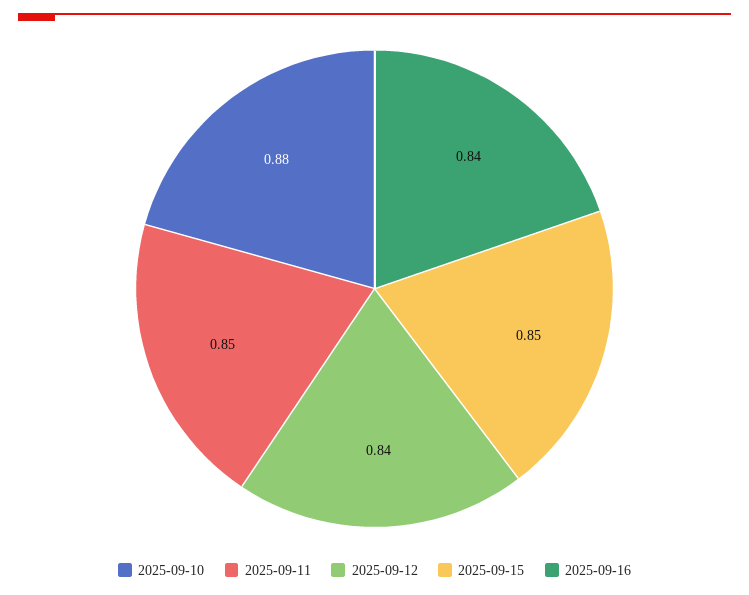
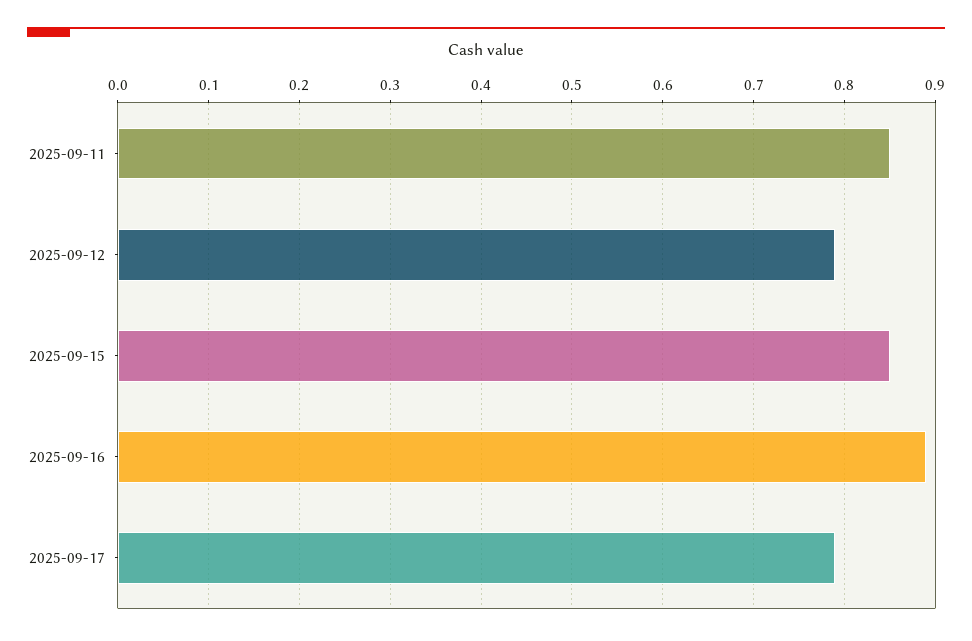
2025-09-10: 0.88 -> none
2025-09-12: 0.84 -> 0.79
2025-09-16: 0.84 -> 0.89
2025-09-17: none -> 0.79

